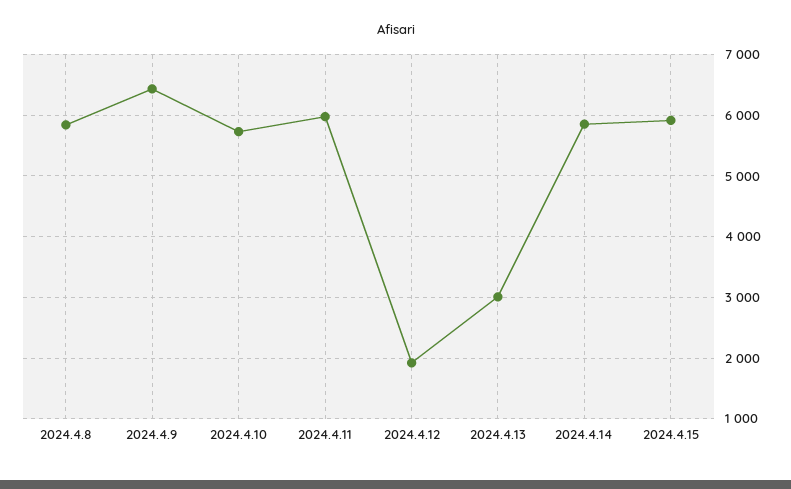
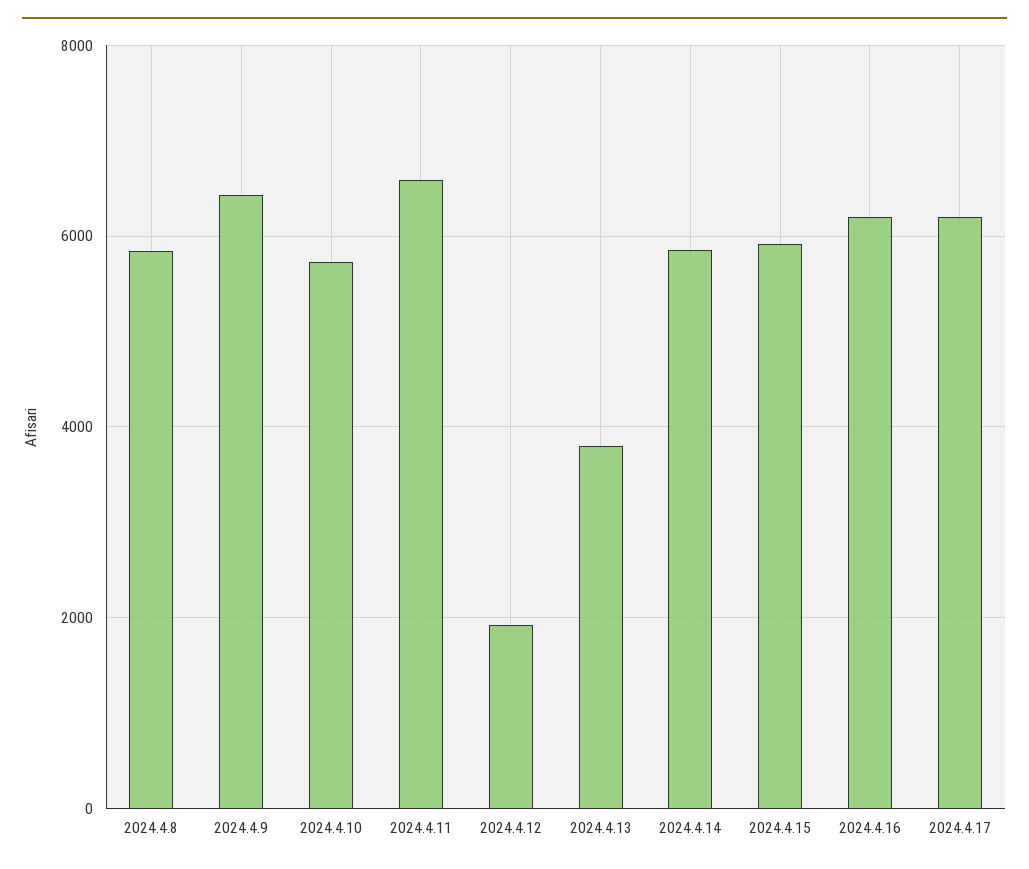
2024.4.11: 6000 -> 6600
2024.4.13: 3000 -> 3800
2024.4.16: none -> 6200
2024.4.17: none -> 6200

